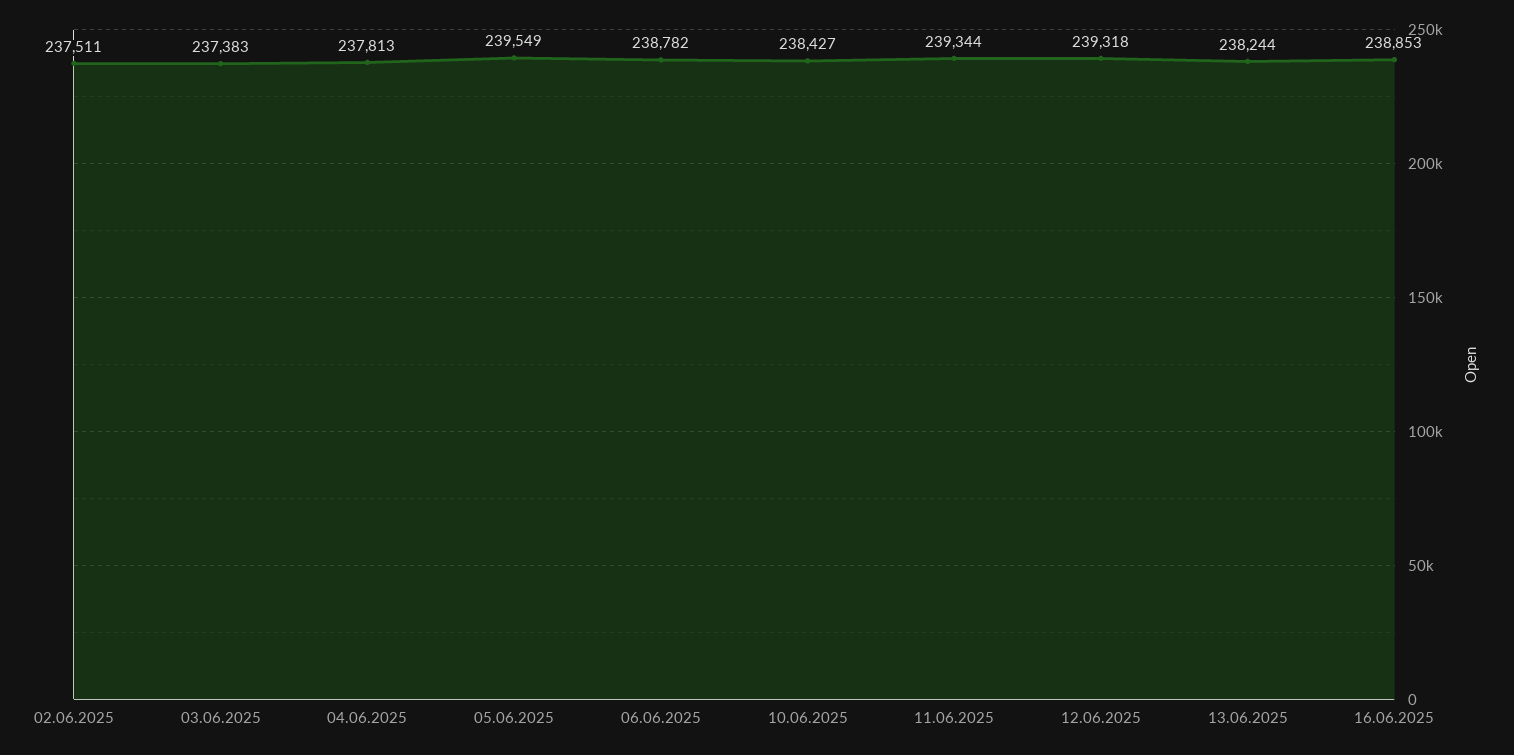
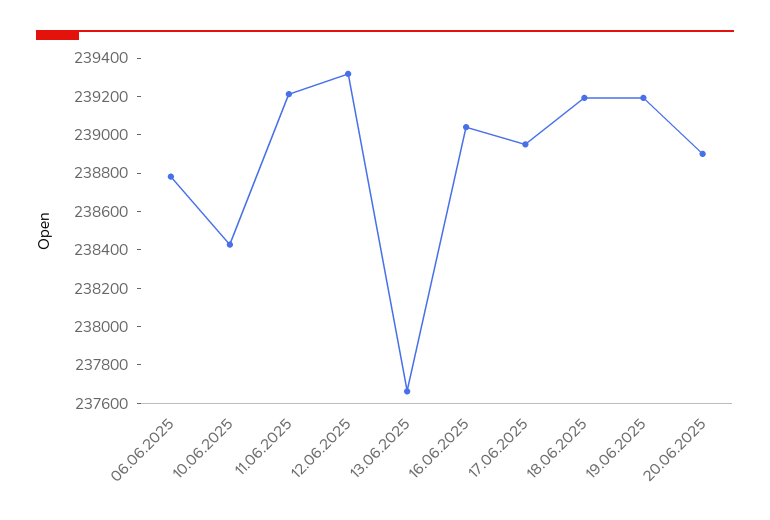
02.06.2025: 237511 -> none
03.06.2025: 237383 -> none
04.06.2025: 237813 -> none
05.06.2025: 239549 -> none
11.06.2025: 239344 -> 239200
13.06.2025: 238244 -> 237650
16.06.2025: 238853 -> 239050
17.06.2025: none -> 238950
18.06.2025: none -> 239200
19.06.2025: none -> 239200
20.06.2025: none -> 238900

